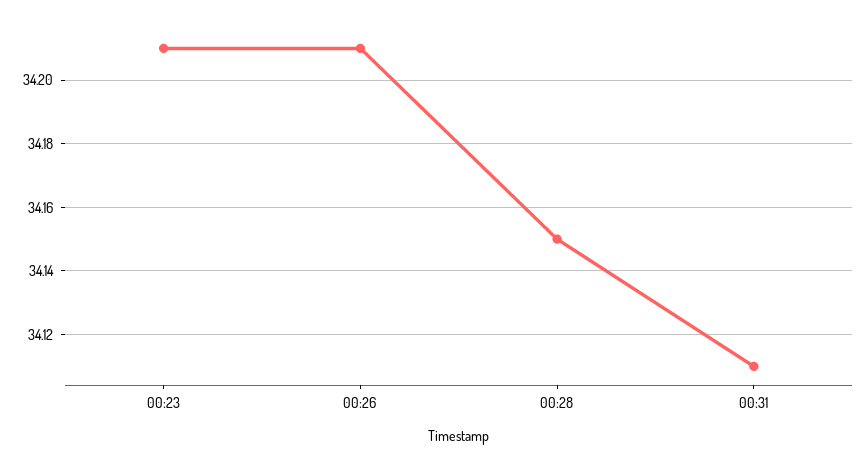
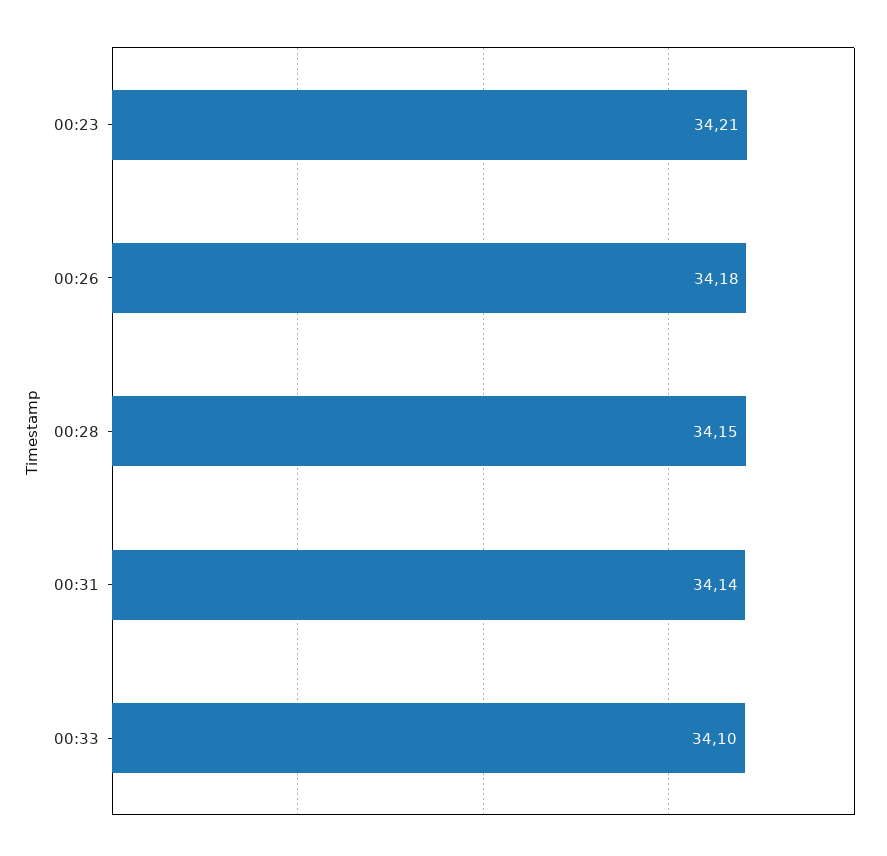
00:26: 34.21 -> 34.18
00:31: 34.11 -> 34.14
00:33: none -> 34.1

